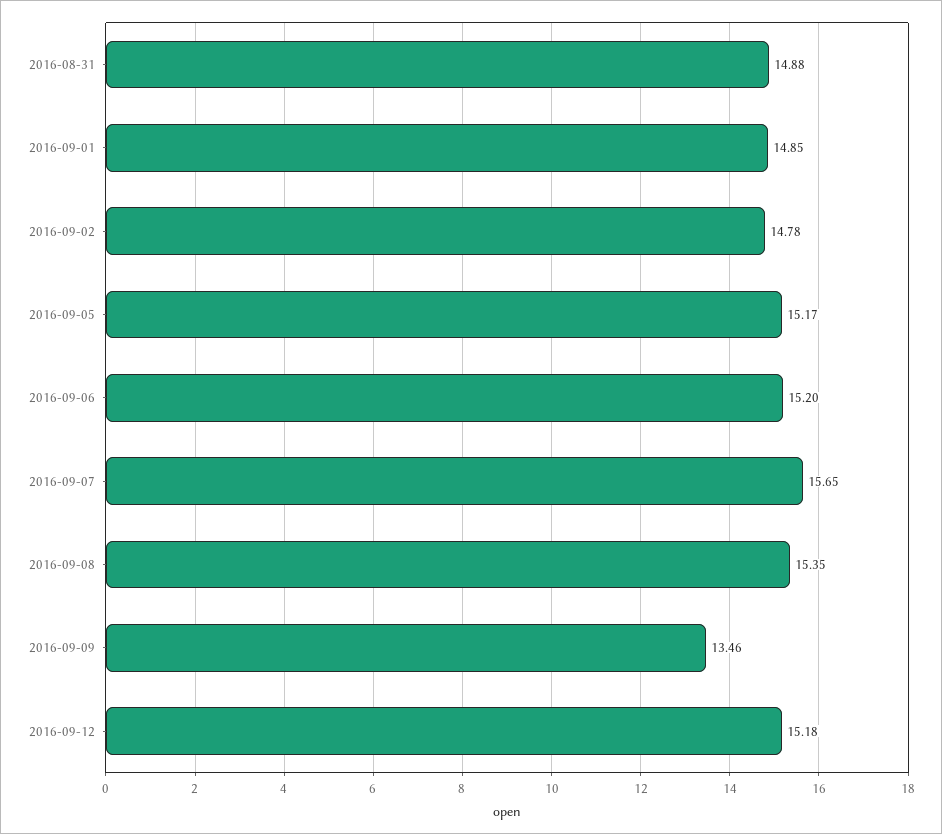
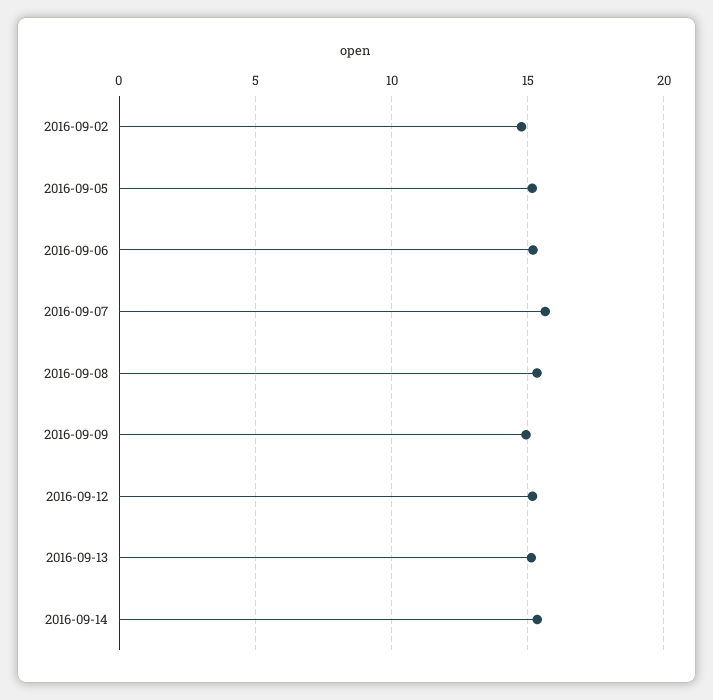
2016-08-31: 14.88 -> none
2016-09-01: 14.85 -> none
2016-09-09: 13.46 -> 15
2016-09-13: none -> 15
2016-09-14: none -> 15.5

